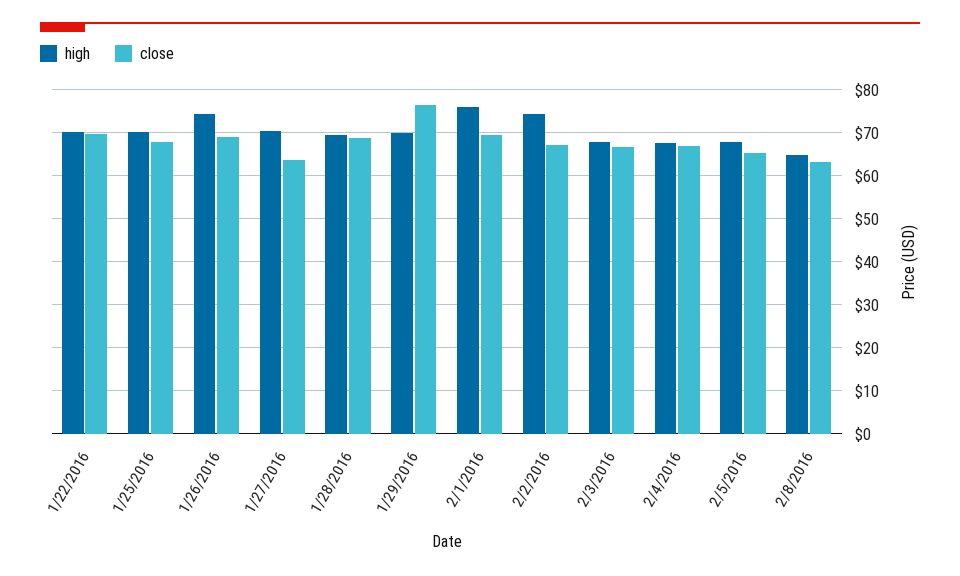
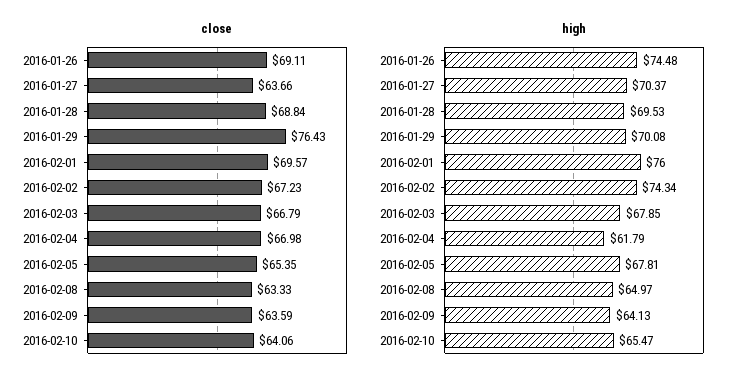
high, 1/22/2016: 70 -> none
close, 1/22/2016: 70 -> none
high, 1/25/2016: 70 -> none
close, 1/25/2016: 68 -> none
high, 2/4/2016: 68 -> 61.79
close, 2016-02-09: none -> 63.59
close, 2016-02-10: none -> 64.06
high, 2016-02-09: none -> 64.13
high, 2016-02-10: none -> 65.47

